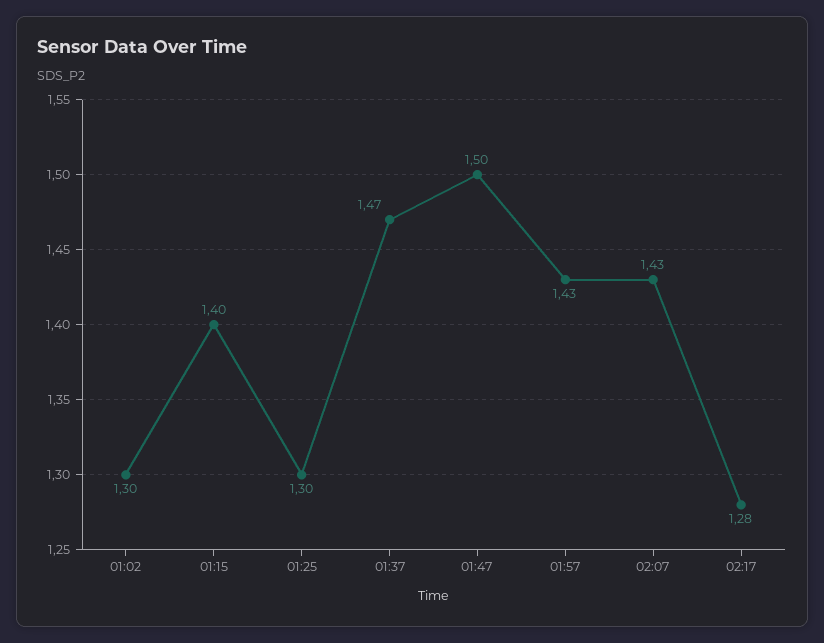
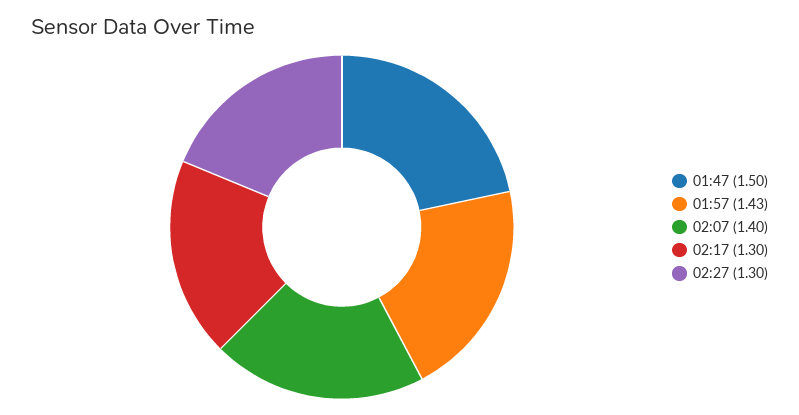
01:02: 1.3 -> none
01:15: 1.4 -> none
01:25: 1.3 -> none
01:37: 1.47 -> none
02:07: 1.43 -> 1.4
02:17: 1.28 -> 1.3
02:27: none -> 1.3

